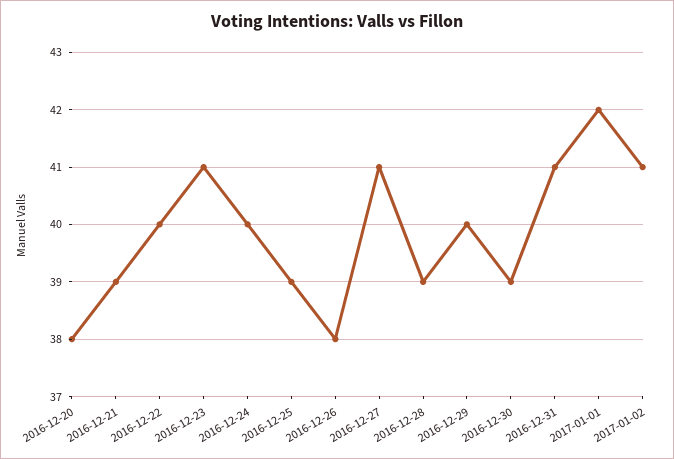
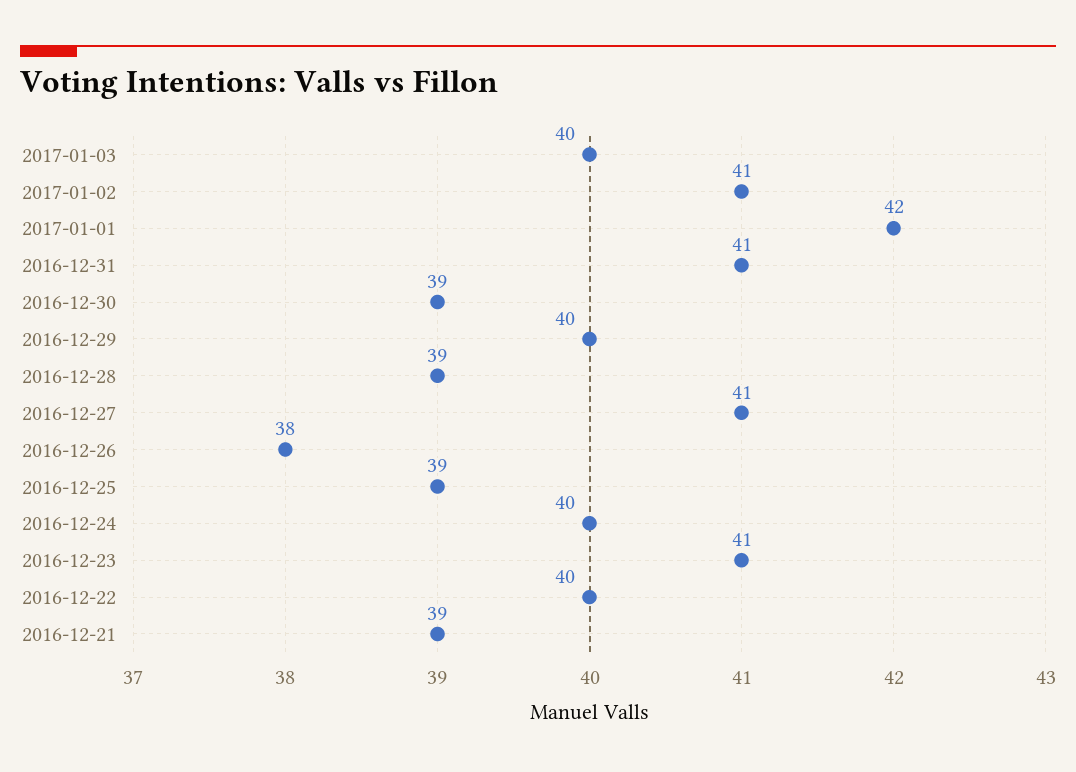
2016-12-20: 38 -> none
2017-01-03: none -> 40

